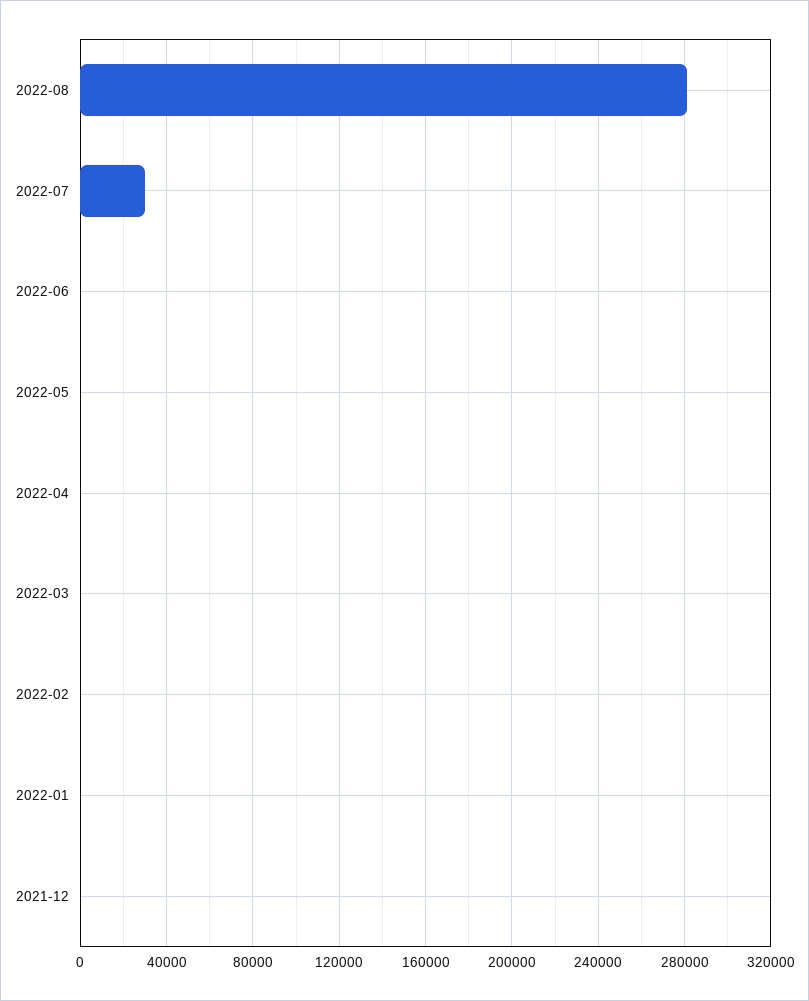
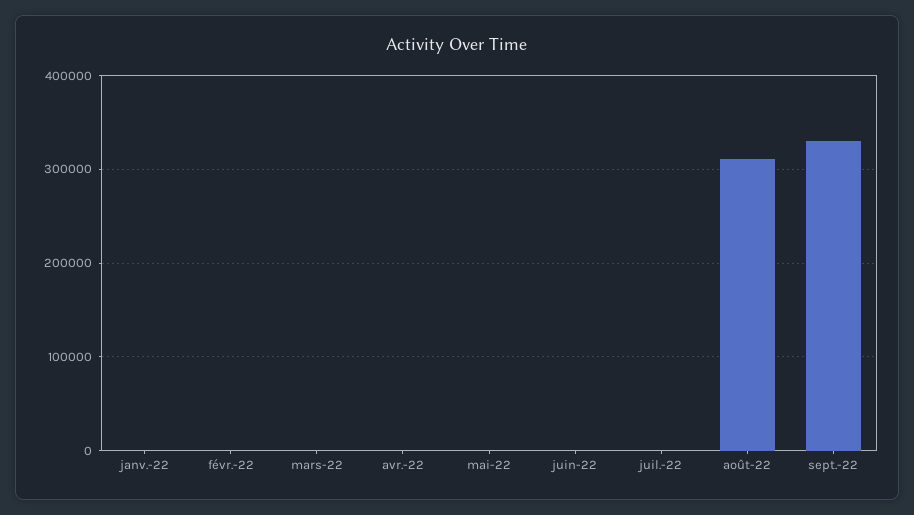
2022-08: 280000 -> 310000
2022-07: 30000 -> 0
2021-12: 0 -> none
sept.-22: none -> 330000

